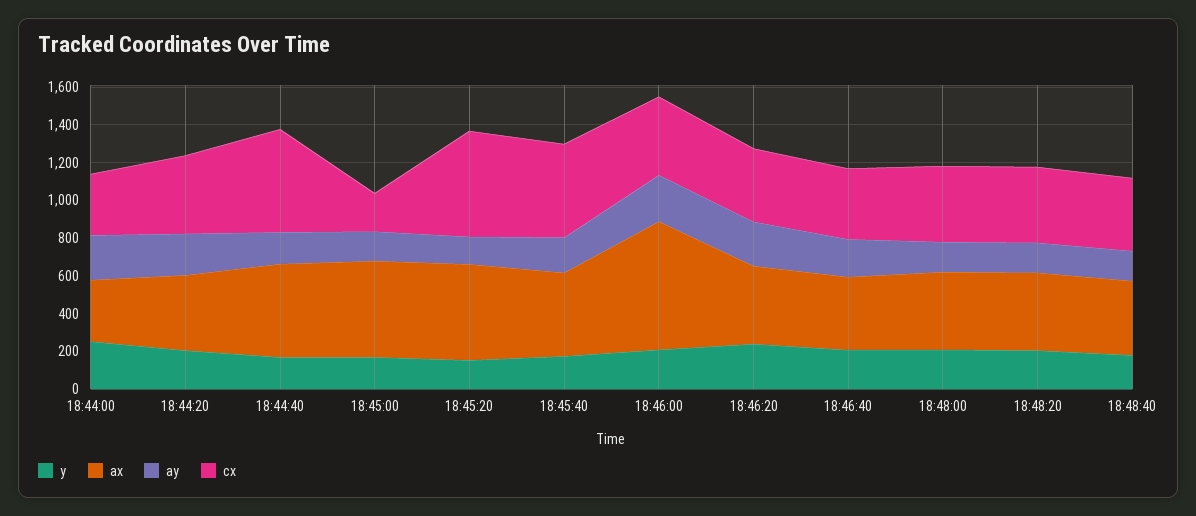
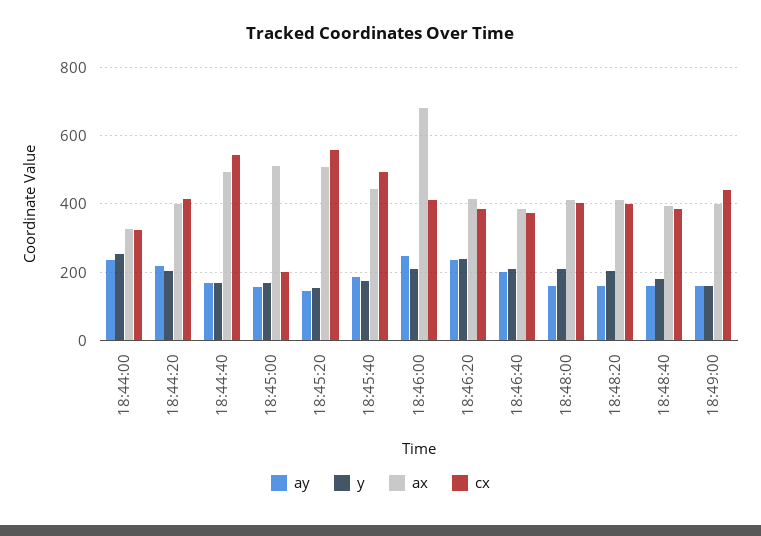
ay, 18:49:00: none -> 160
y, 18:49:00: none -> 160
ax, 18:49:00: none -> 400
cx, 18:49:00: none -> 440

